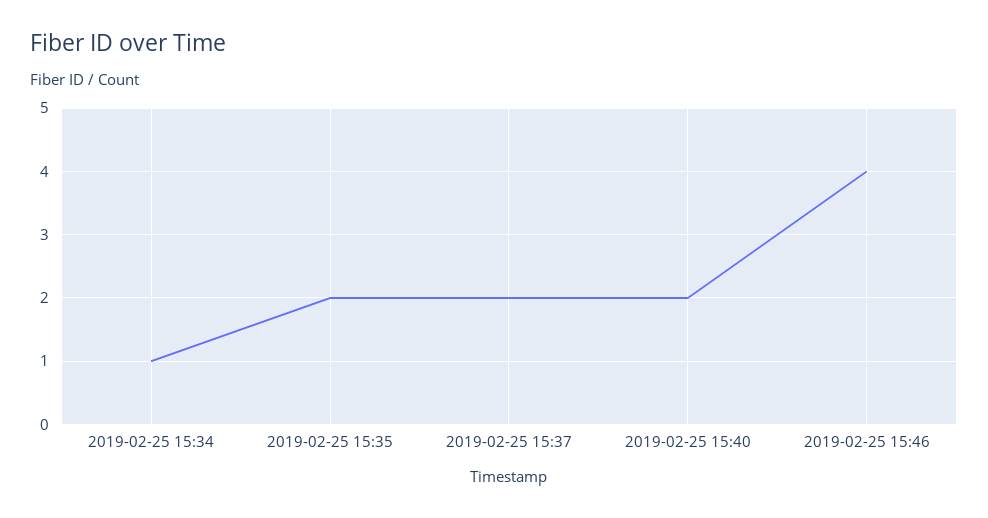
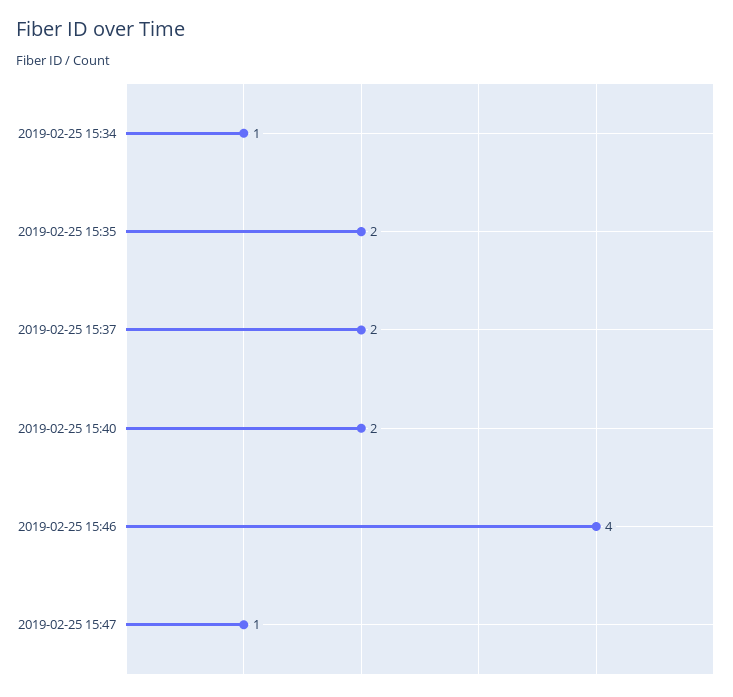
2019-02-25 15:47: none -> 1

